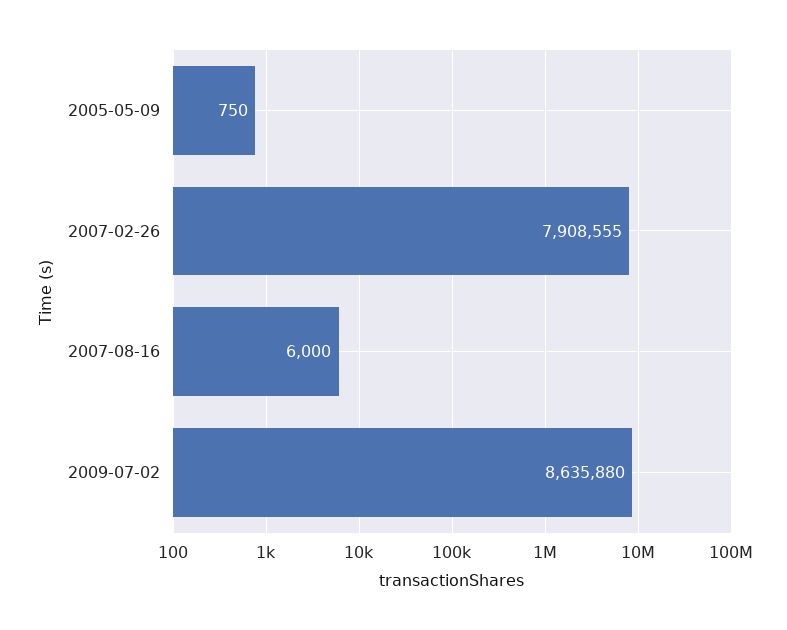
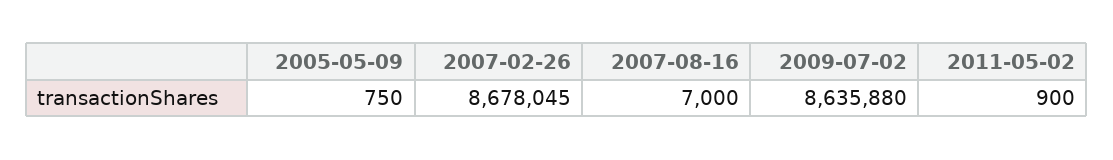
2007-02-26: 7908555 -> 8678045
2007-08-16: 6000 -> 7000
2011-05-02: none -> 900

